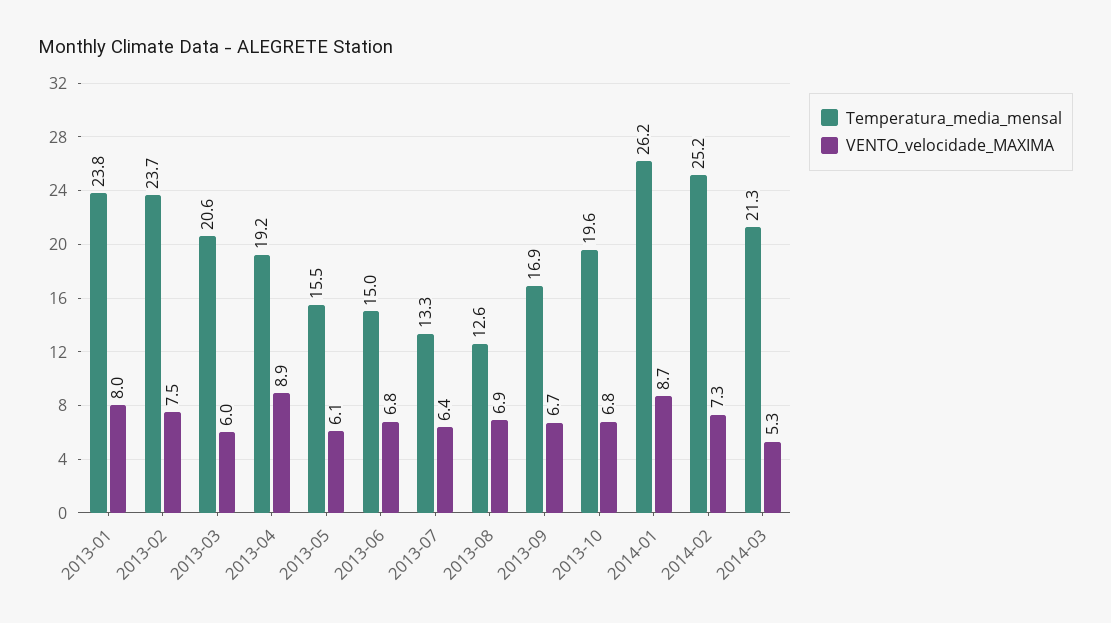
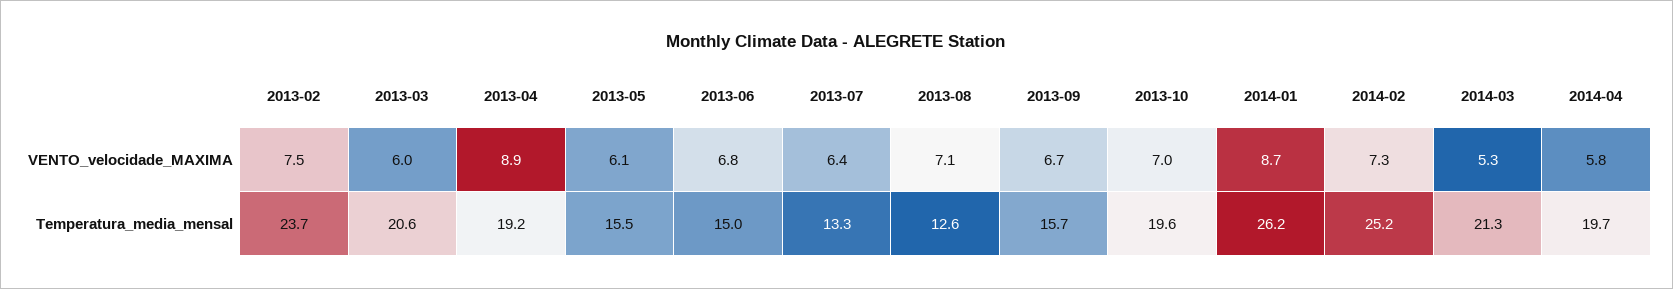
Temperatura_media_mensal, 2013-01: 23.8 -> none
VENTO_velocidade_MAXIMA, 2013-01: 8 -> none
VENTO_velocidade_MAXIMA, 2013-08: 6.9 -> 7.1
Temperatura_media_mensal, 2013-09: 16.9 -> 15.7
VENTO_velocidade_MAXIMA, 2013-10: 6.8 -> 7
VENTO_velocidade_MAXIMA, 2014-04: none -> 5.8
Temperatura_media_mensal, 2014-04: none -> 19.7

